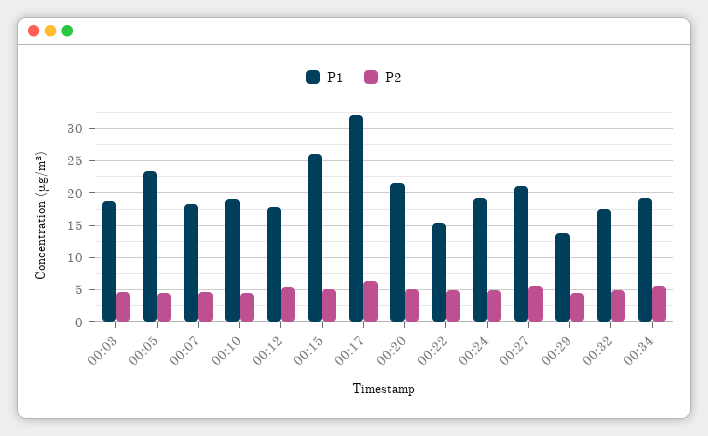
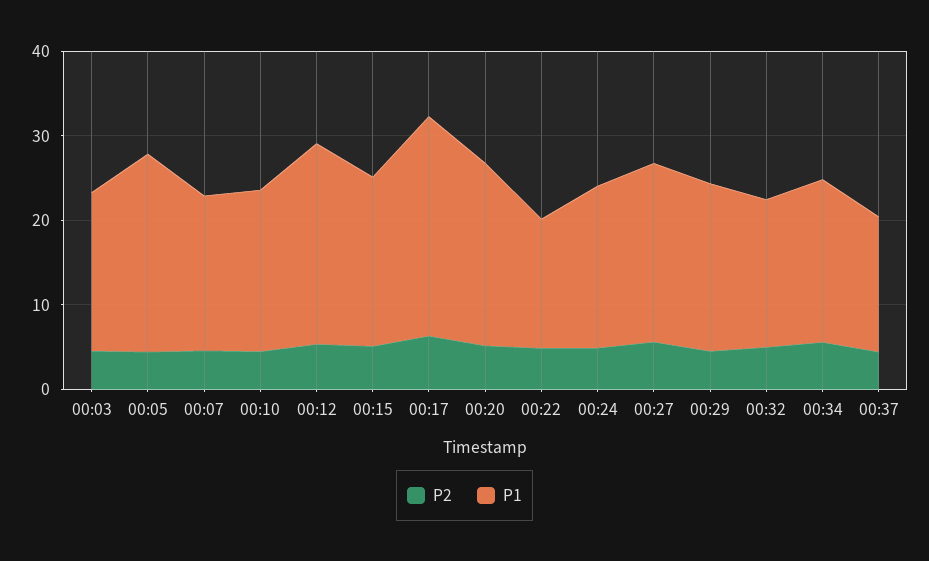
P1, 00:12: 18 -> 24
P1, 00:15: 26 -> 20
P1, 00:17: 32 -> 26
P1, 00:29: 14 -> 20
P2, 00:37: none -> 4
P1, 00:37: none -> 16

